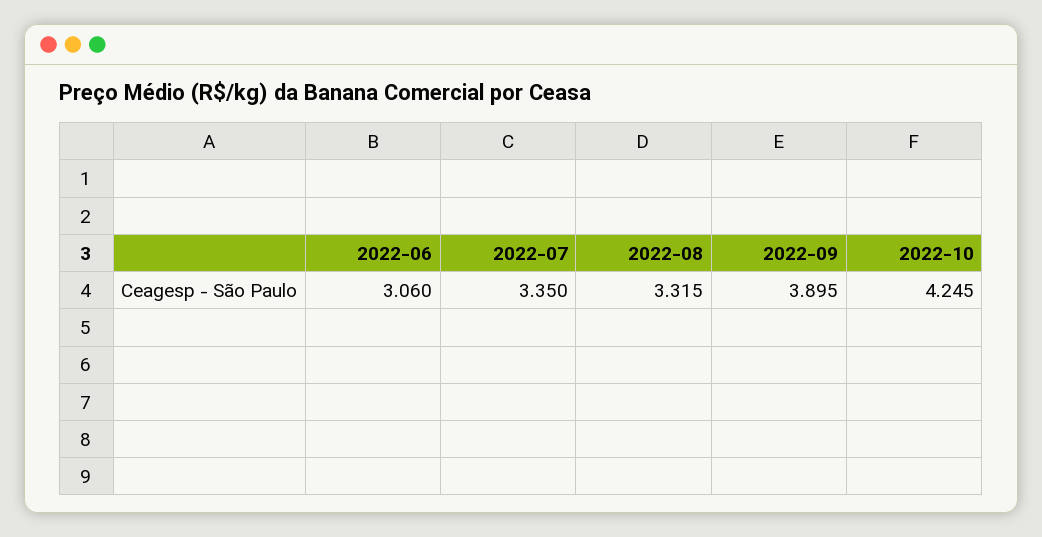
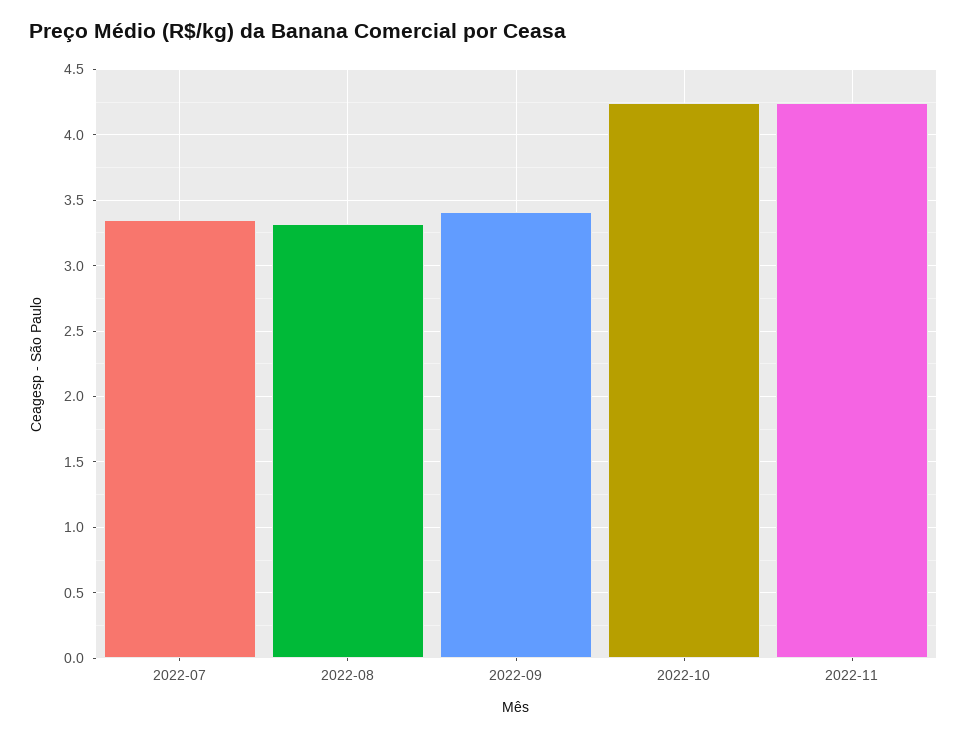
2022-06: 3.06 -> none
2022-09: 3.895 -> 3.4
2022-11: none -> 4.25

